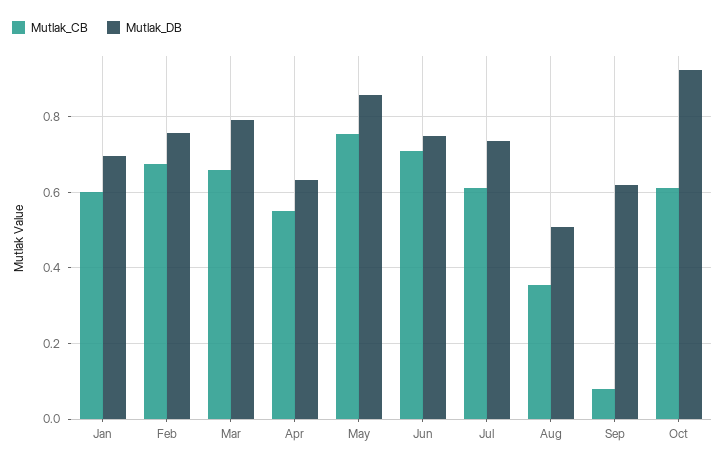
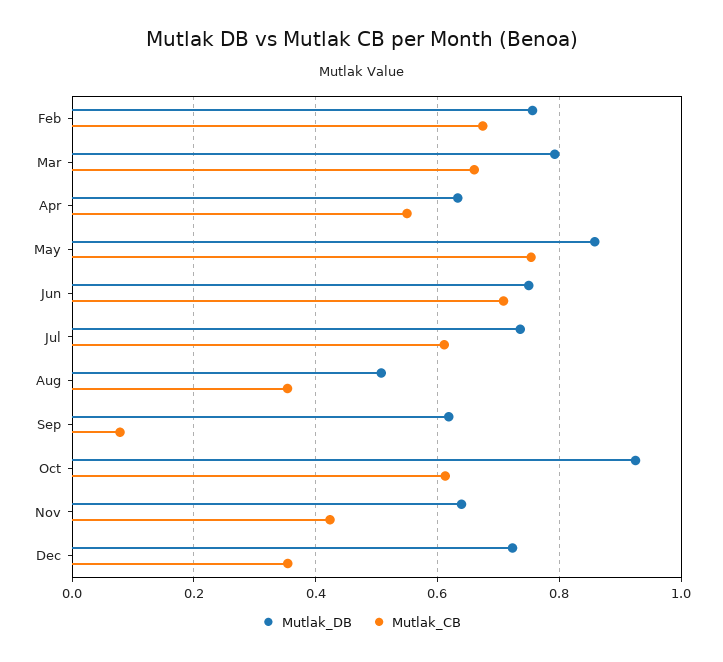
Mutlak_CB, Jan: 0.6 -> none
Mutlak_DB, Jan: 0.7 -> none
Mutlak_DB, Nov: none -> 0.64
Mutlak_CB, Nov: none -> 0.42
Mutlak_DB, Dec: none -> 0.72
Mutlak_CB, Dec: none -> 0.36

